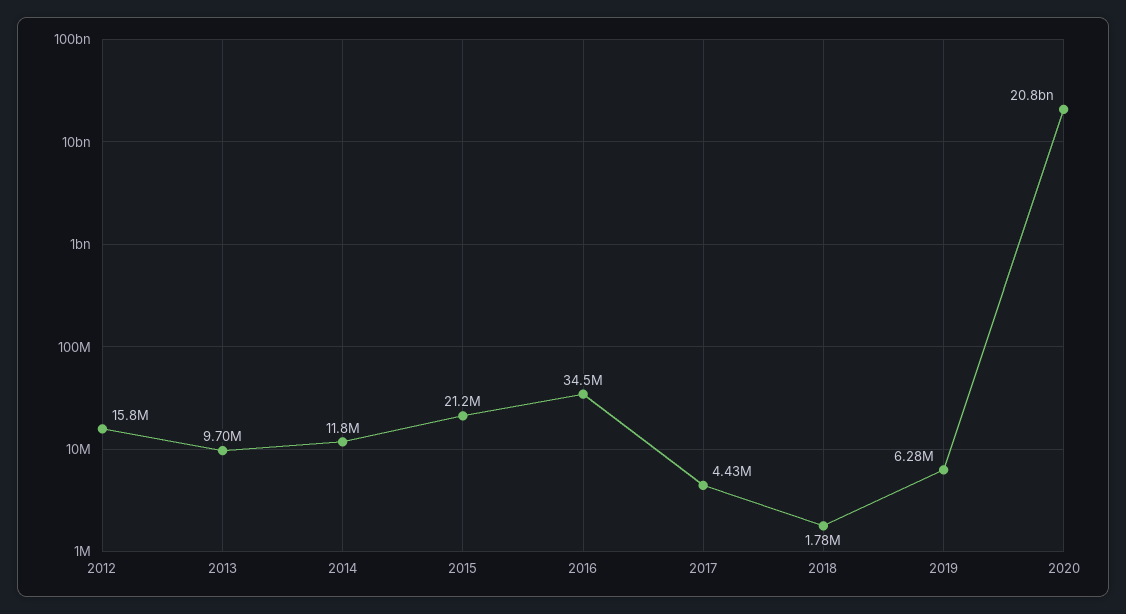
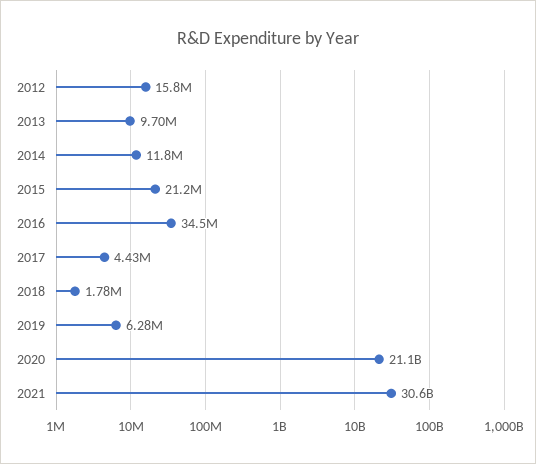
2020: 20800000000 -> 21100000000
2021: none -> 30600000000

